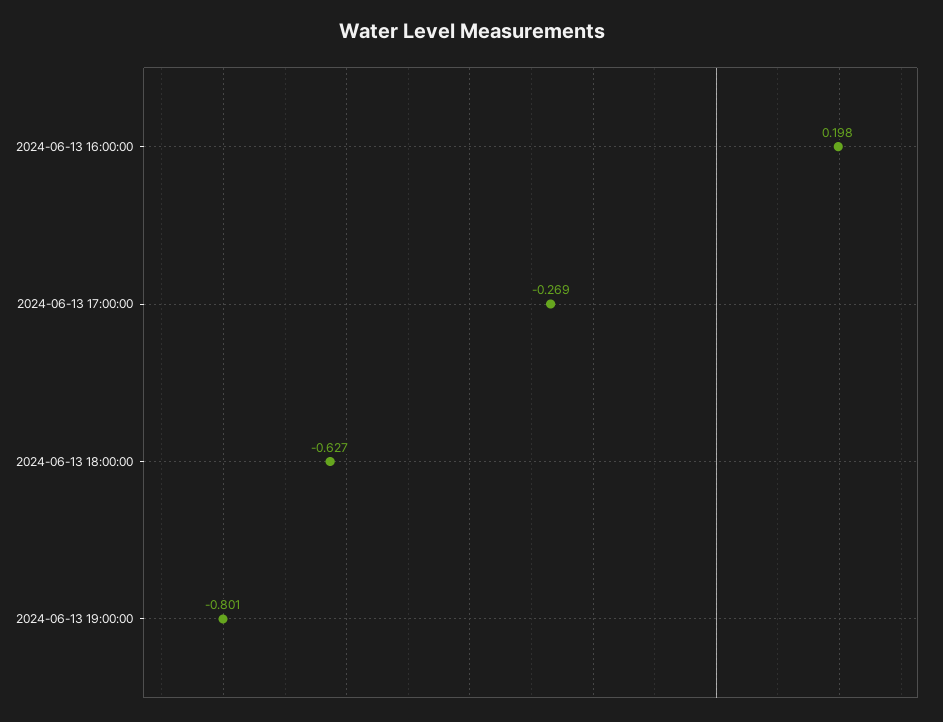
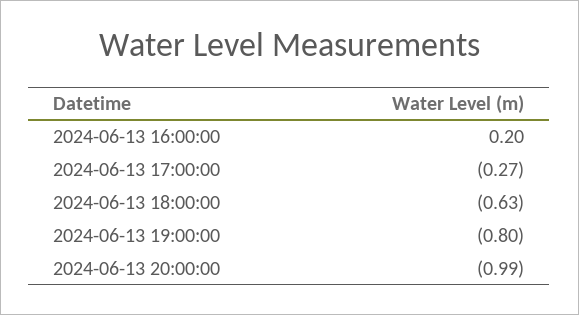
2024-06-13 20:00:00: none -> -0.99

